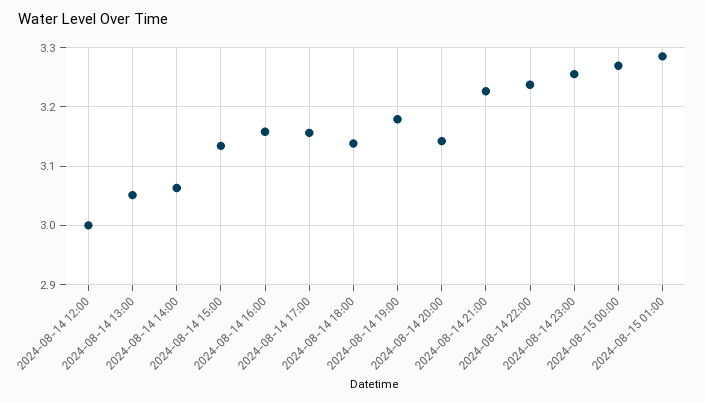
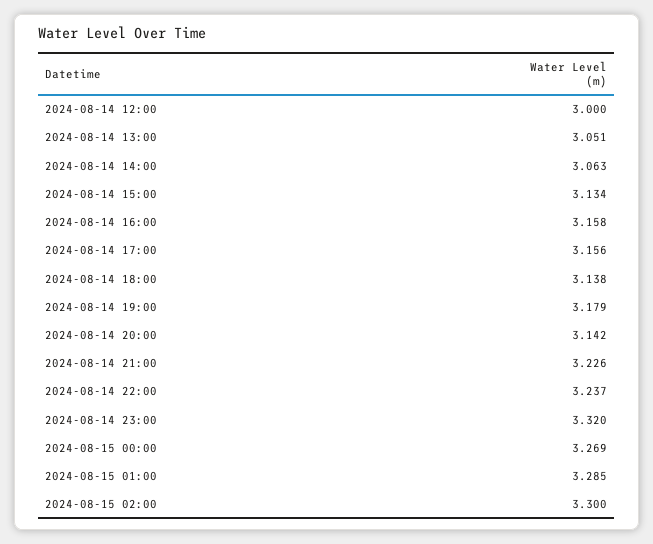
2024-08-14 23:00: 3.26 -> 3.32
2024-08-15 02:00: none -> 3.3

